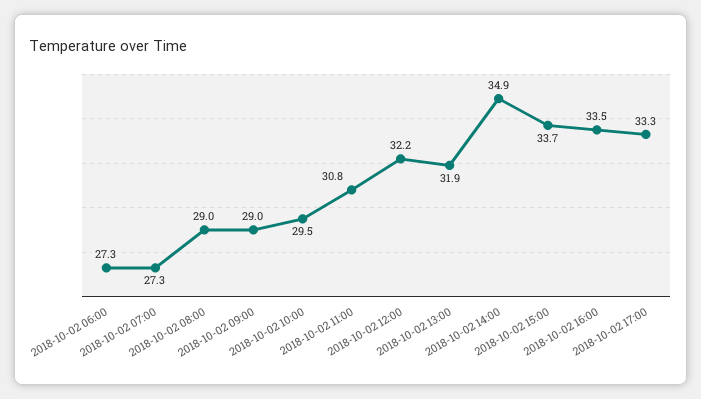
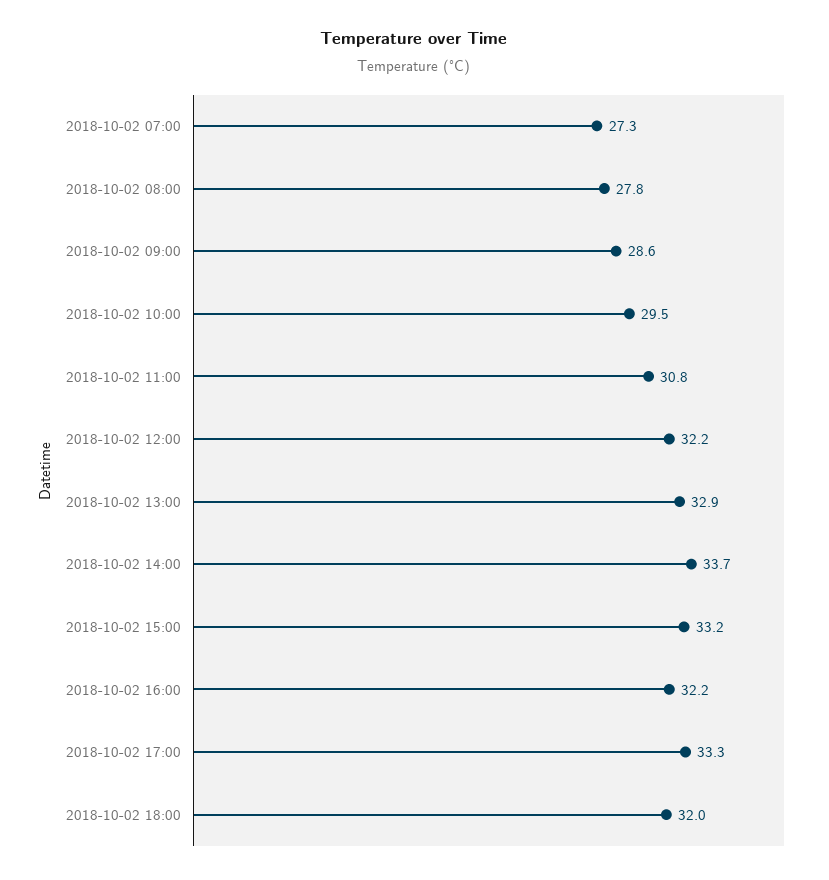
2018-10-02 06:00: 27.3 -> none
2018-10-02 08:00: 29 -> 27.8
2018-10-02 09:00: 29 -> 28.6
2018-10-02 13:00: 31.9 -> 32.9
2018-10-02 14:00: 34.9 -> 33.7
2018-10-02 15:00: 33.7 -> 33.2
2018-10-02 16:00: 33.5 -> 32.2
2018-10-02 18:00: none -> 32

